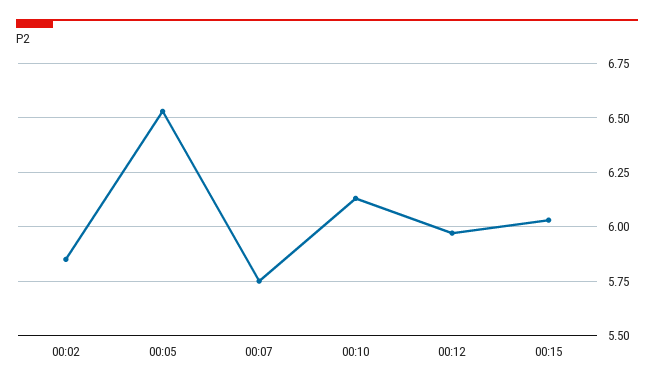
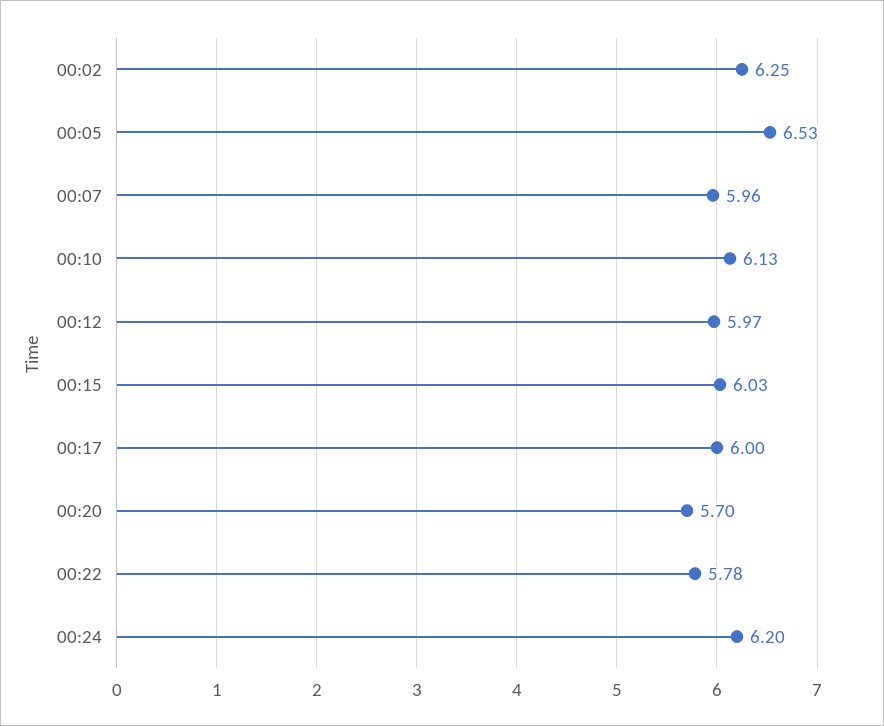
00:02: 5.85 -> 6.25
00:07: 5.75 -> 5.96
00:17: none -> 6
00:20: none -> 5.7
00:22: none -> 5.78
00:24: none -> 6.2

